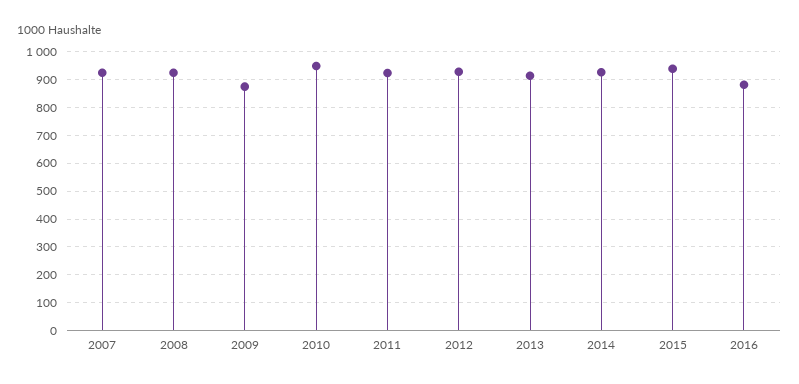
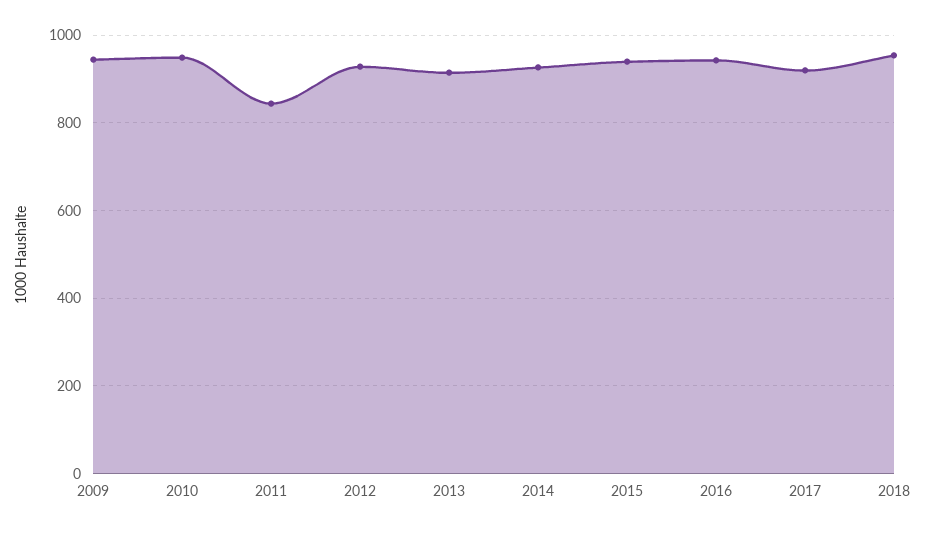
2007: 925 -> none
2008: 925 -> none
2009: 875 -> 940
2011: 925 -> 840
2016: 875 -> 940
2017: none -> 920
2018: none -> 960

